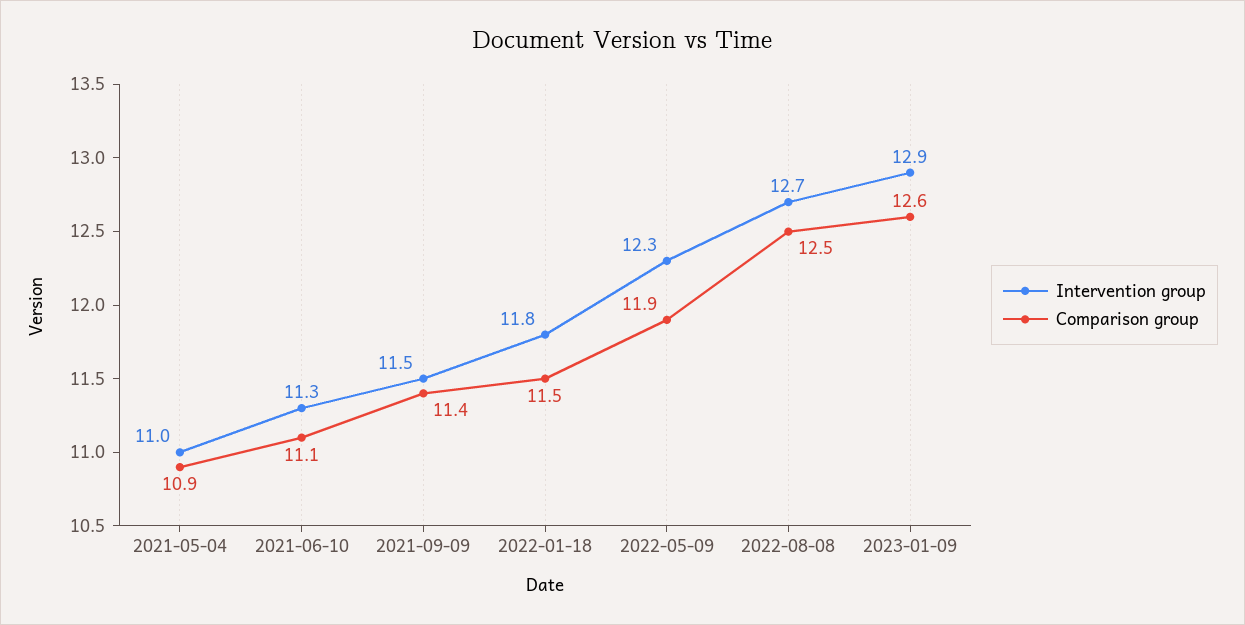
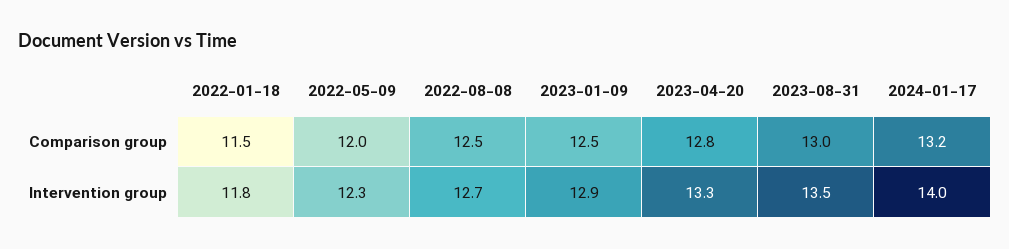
Intervention group, 2021-05-04: 11 -> none
Comparison group, 2021-05-04: 10.9 -> none
Intervention group, 2021-06-10: 11.3 -> none
Comparison group, 2021-06-10: 11.1 -> none
Intervention group, 2021-09-09: 11.5 -> none
Comparison group, 2021-09-09: 11.4 -> none
Comparison group, 2022-05-09: 11.9 -> 12
Comparison group, 2023-01-09: 12.6 -> 12.5
Comparison group, 2023-04-20: none -> 12.8
Comparison group, 2023-08-31: none -> 13
Comparison group, 2024-01-17: none -> 13.2
Intervention group, 2023-04-20: none -> 13.3
Intervention group, 2023-08-31: none -> 13.5
Intervention group, 2024-01-17: none -> 14

